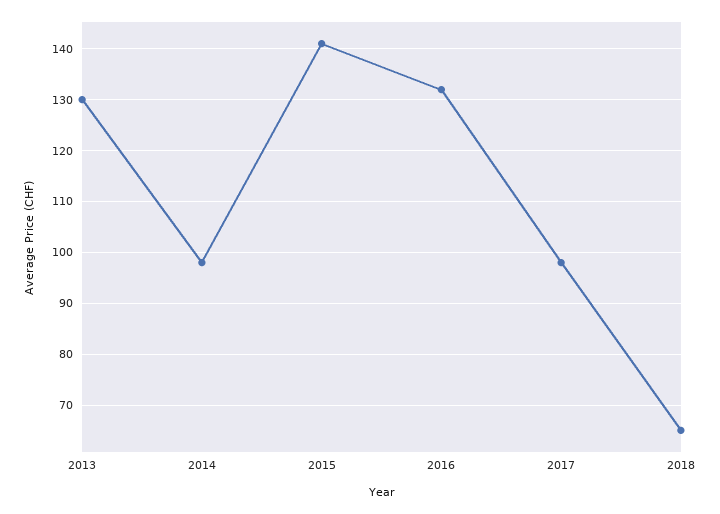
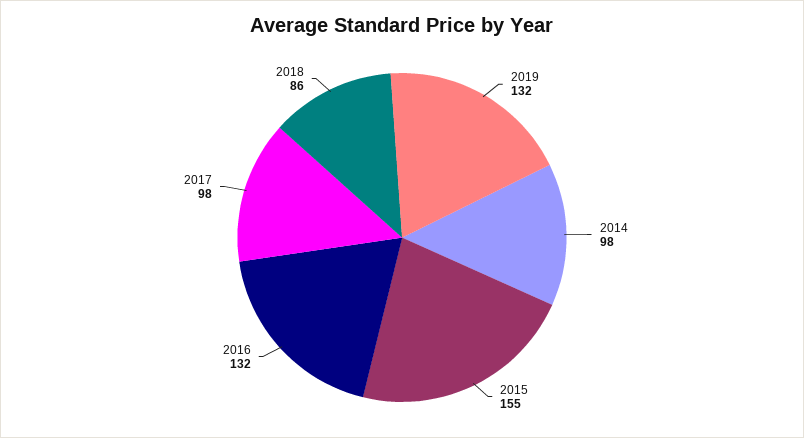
2013: 130 -> none
2015: 140 -> 155
2018: 65 -> 86
2019: none -> 132

